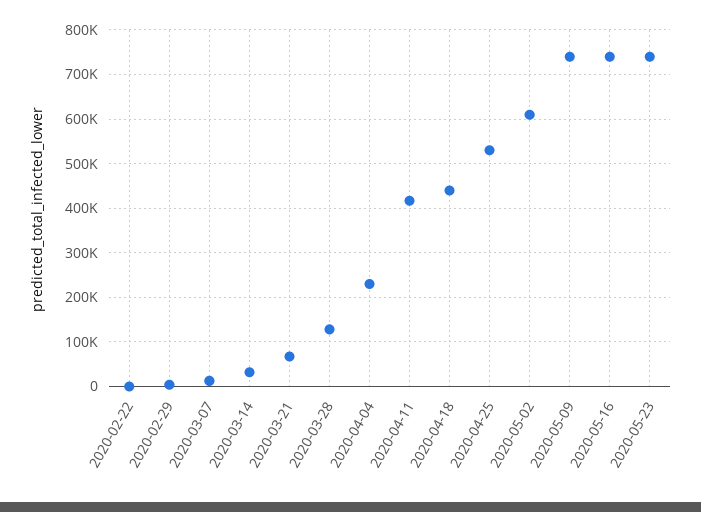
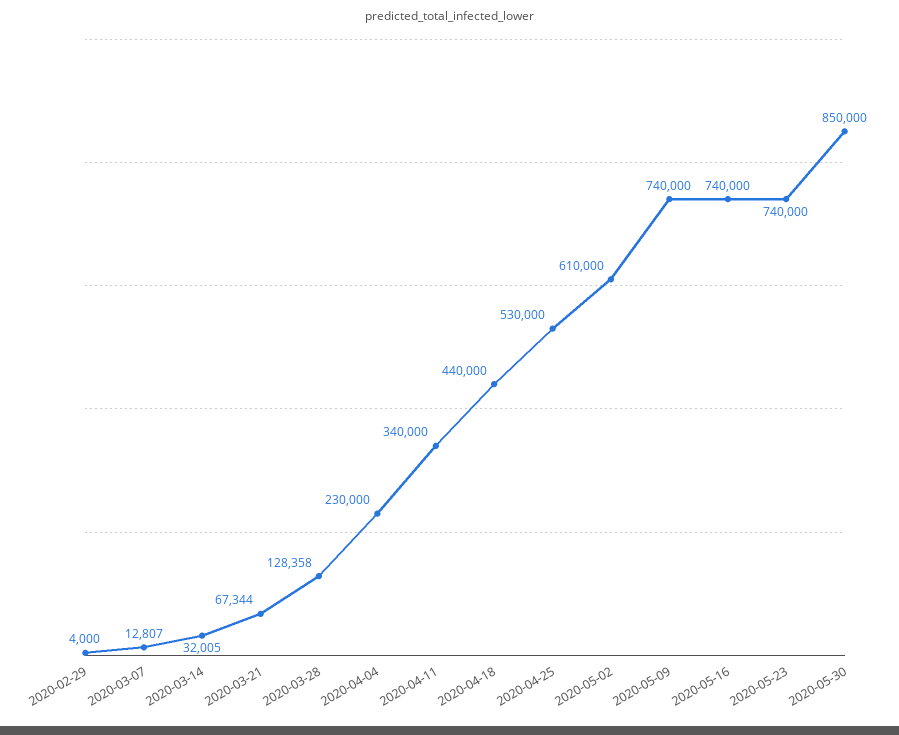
2020-02-22: 0 -> none
2020-04-11: 420000 -> 340000
2020-05-30: none -> 850000

